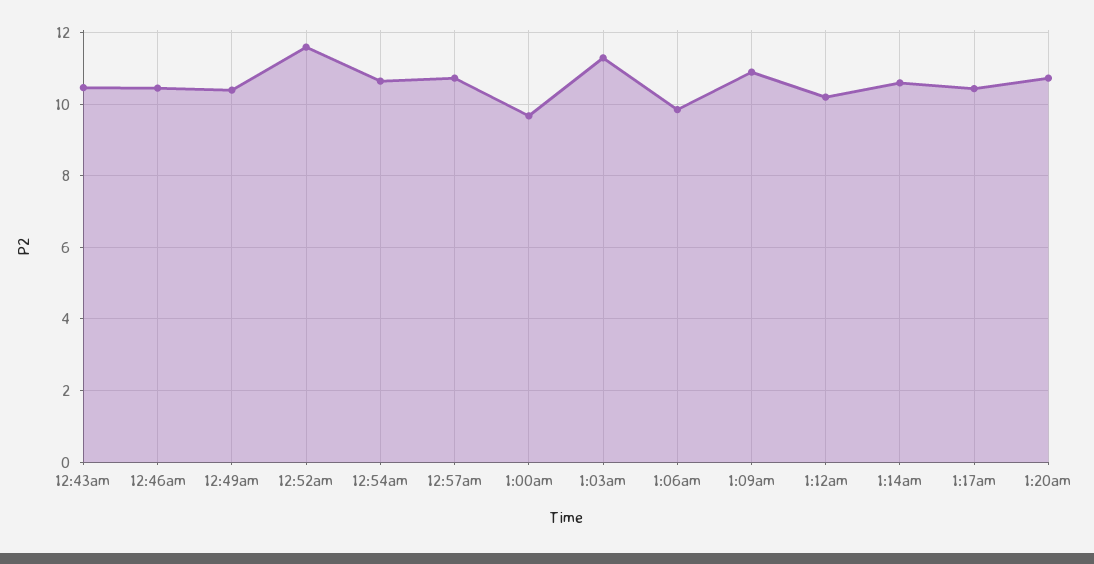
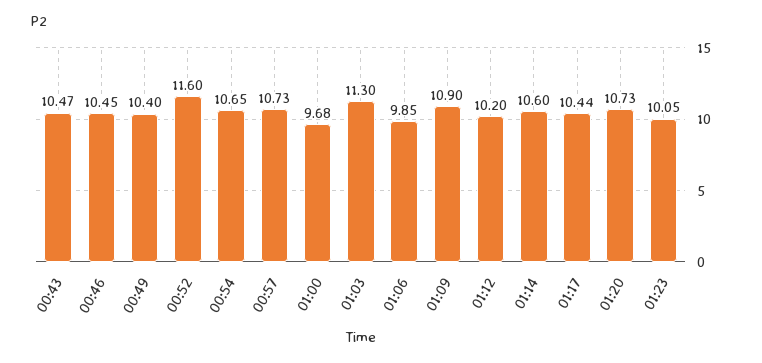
01:23: none -> 10.05

